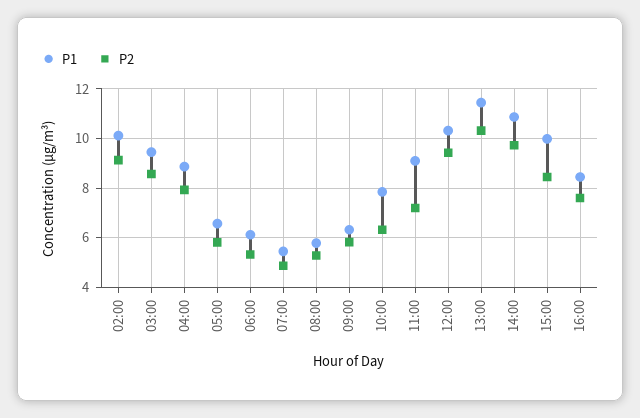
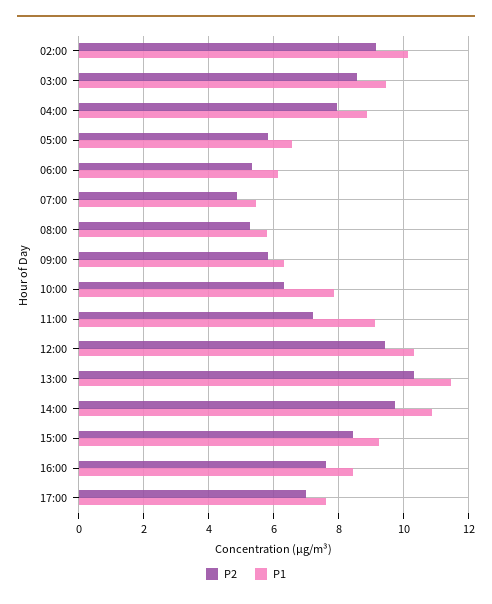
P1, 15:00: 10 -> 9.2
P2, 17:00: none -> 7
P1, 17:00: none -> 7.6

